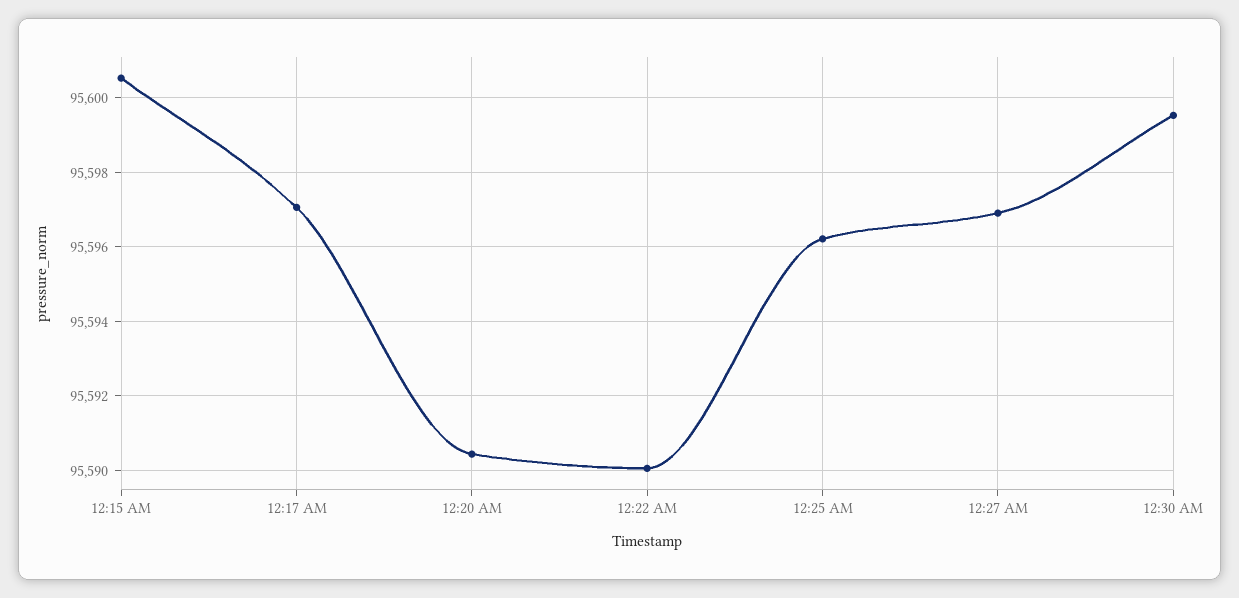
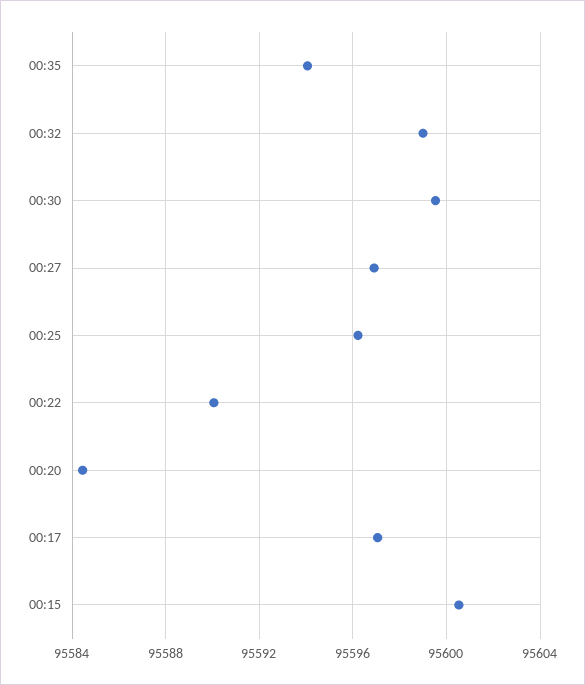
12:20 AM: 95590.4 -> 95584.5
00:35: none -> 95594
00:32: none -> 95599

